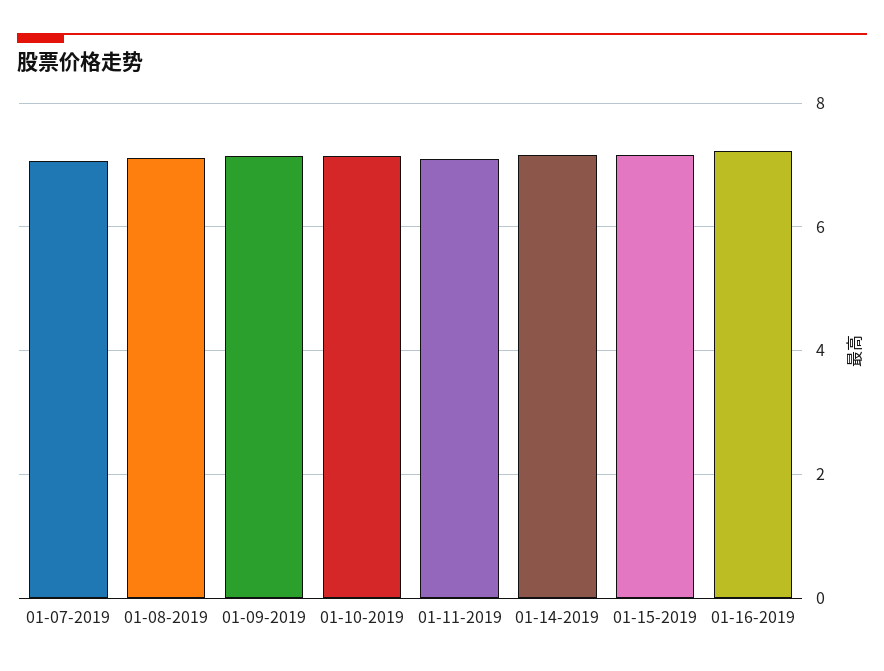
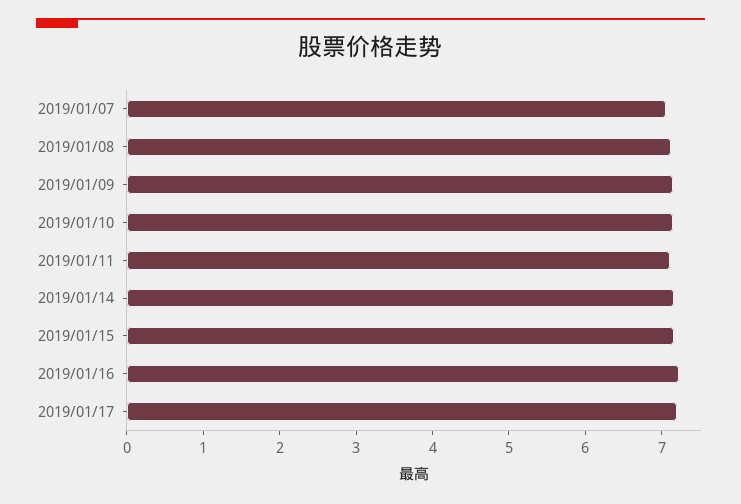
2019/01/17: none -> 7.2

